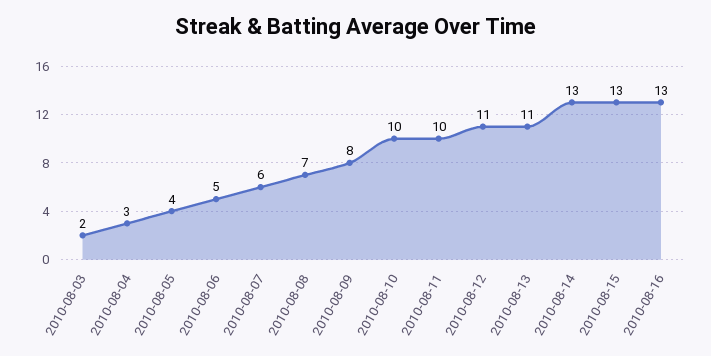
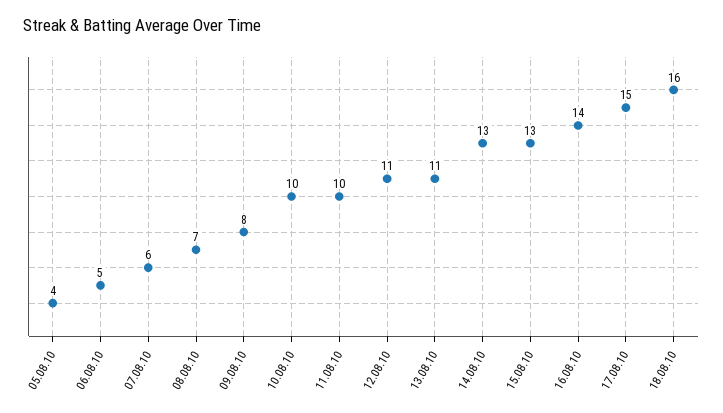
2010-08-03: 2 -> none
2010-08-04: 3 -> none
2010-08-16: 13 -> 14
17.08.10: none -> 15
18.08.10: none -> 16

